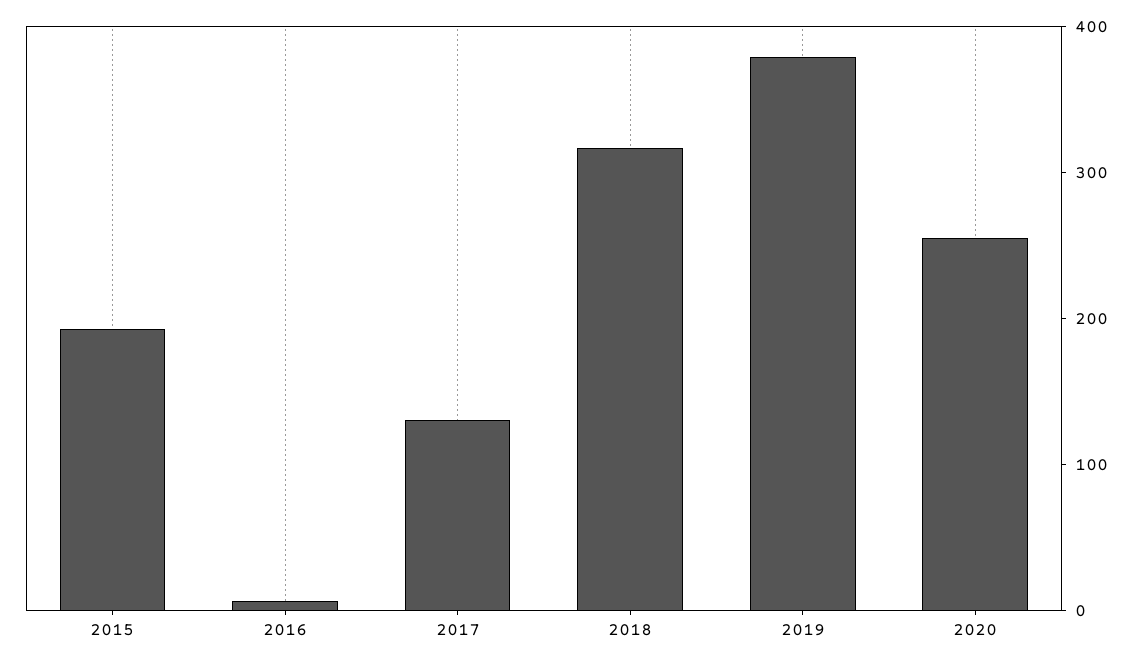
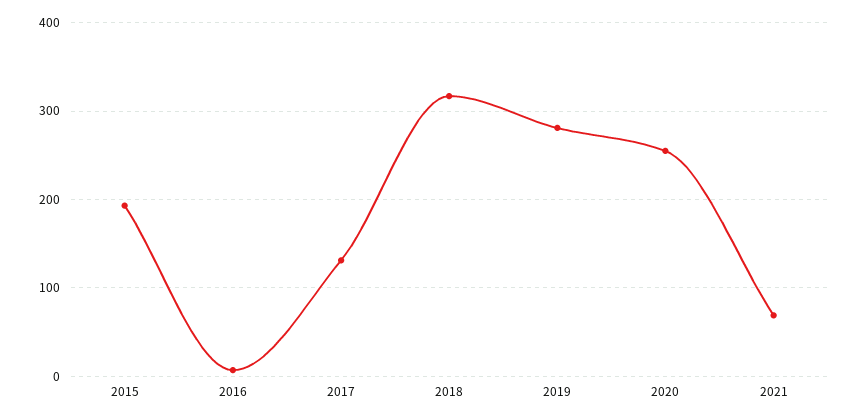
2019: 380 -> 280
2021: none -> 70

